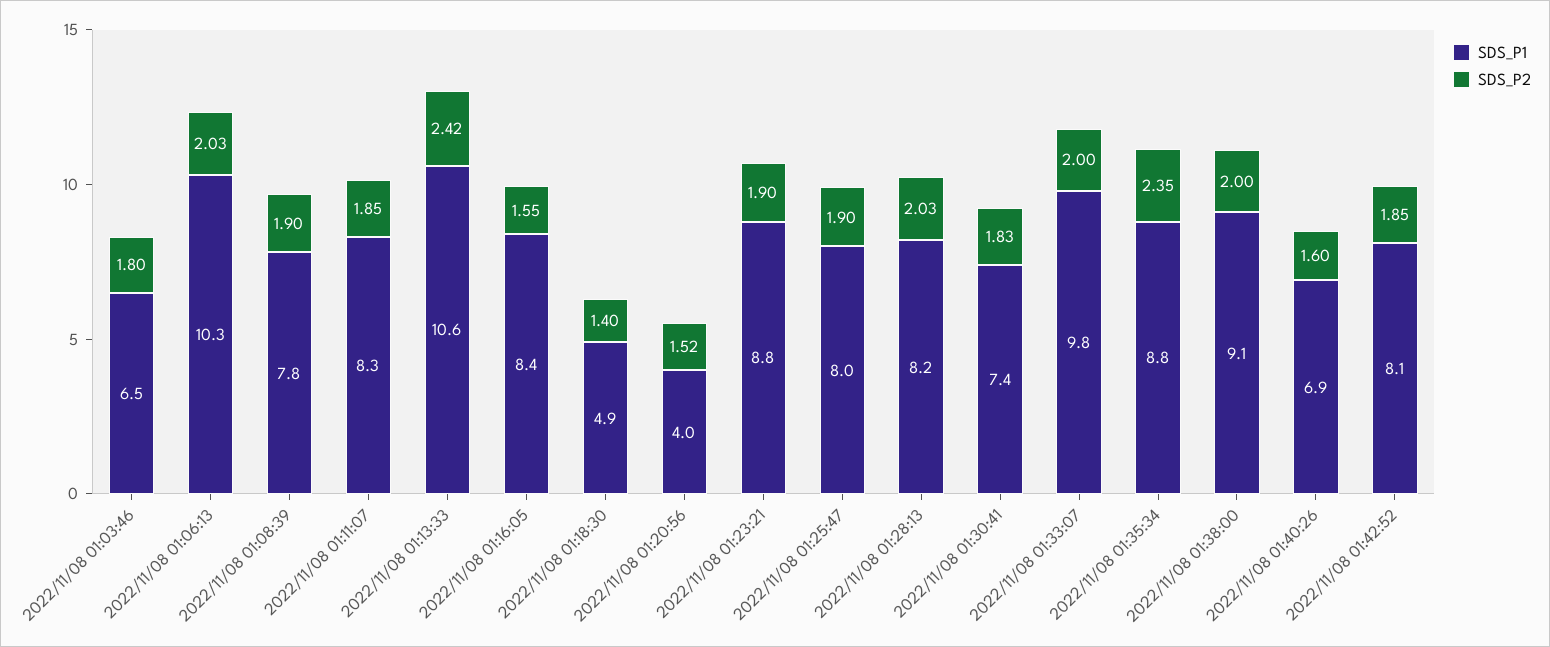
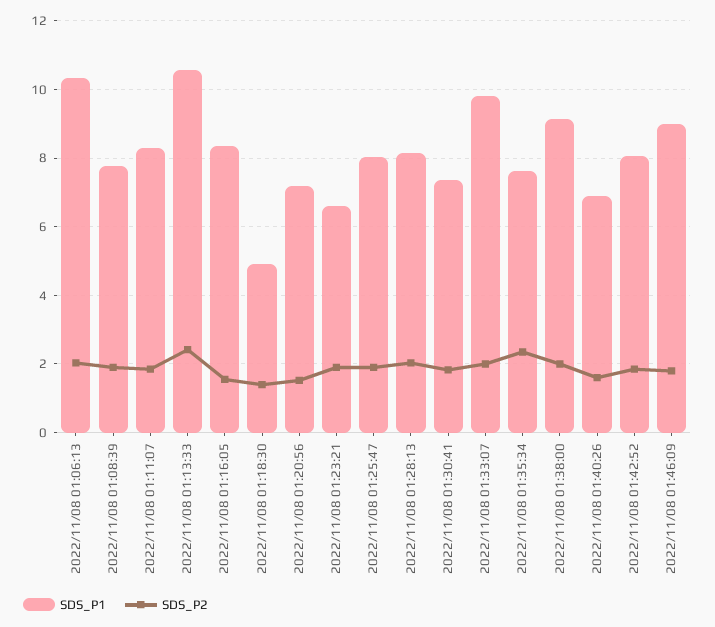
SDS_P1, 2022/11/08 01:03:46: 6.5 -> none
SDS_P2, 2022/11/08 01:03:46: 1.8 -> none
SDS_P1, 2022/11/08 01:20:56: 4 -> 7.2
SDS_P1, 2022/11/08 01:23:21: 8.8 -> 6.6
SDS_P1, 2022/11/08 01:35:34: 8.8 -> 7.6
SDS_P1, 2022/11/08 01:46:09: none -> 9
SDS_P2, 2022/11/08 01:46:09: none -> 1.8

